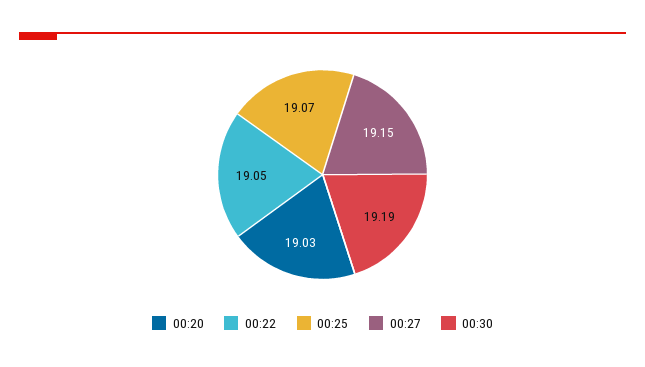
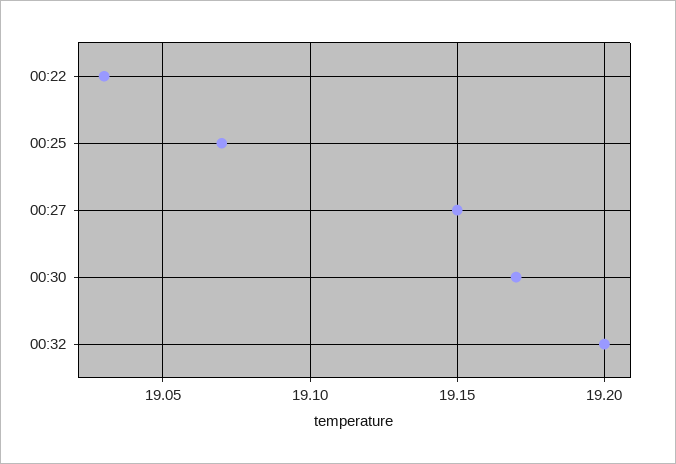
00:20: 19.03 -> none
00:22: 19.05 -> 19.03
00:30: 19.19 -> 19.17
00:32: none -> 19.2

